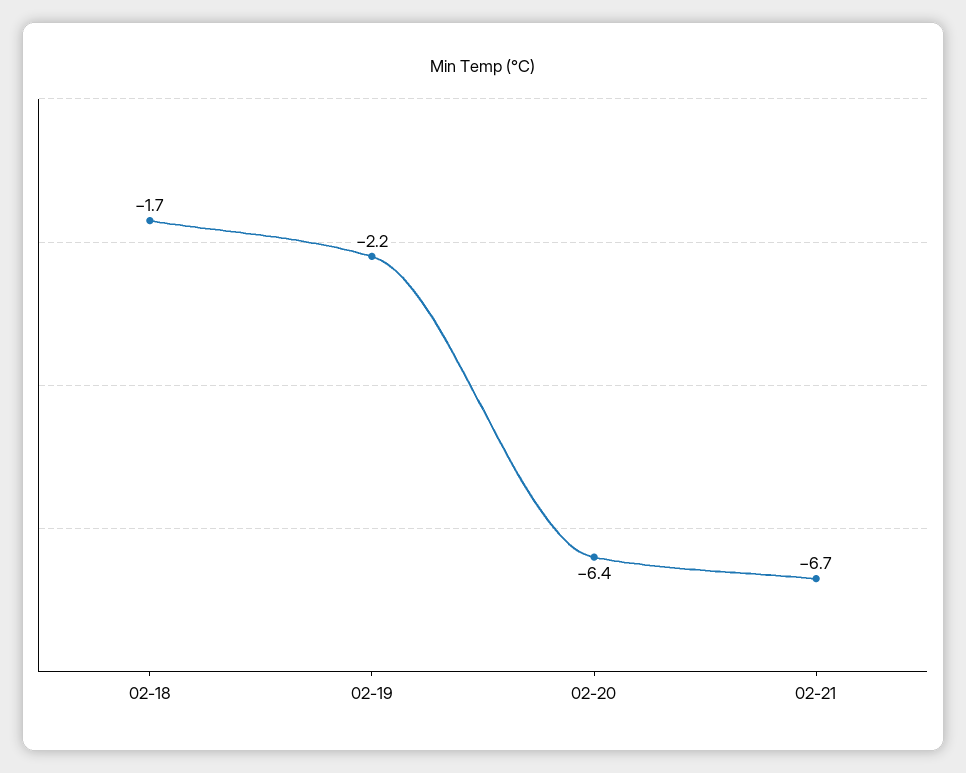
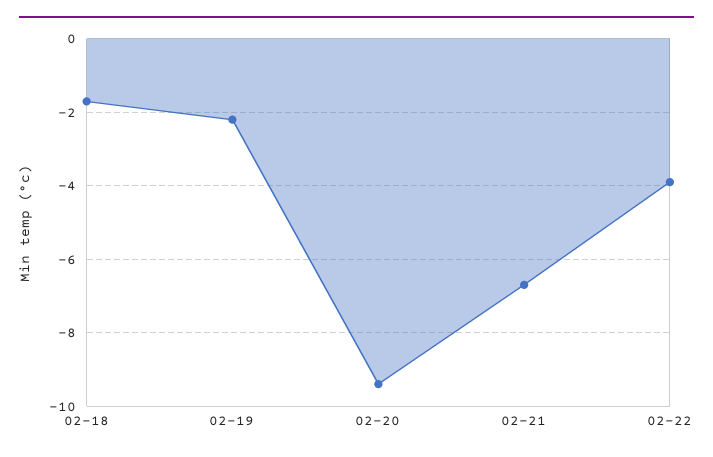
02-20: -6.4 -> -9.5
02-22: none -> -4

